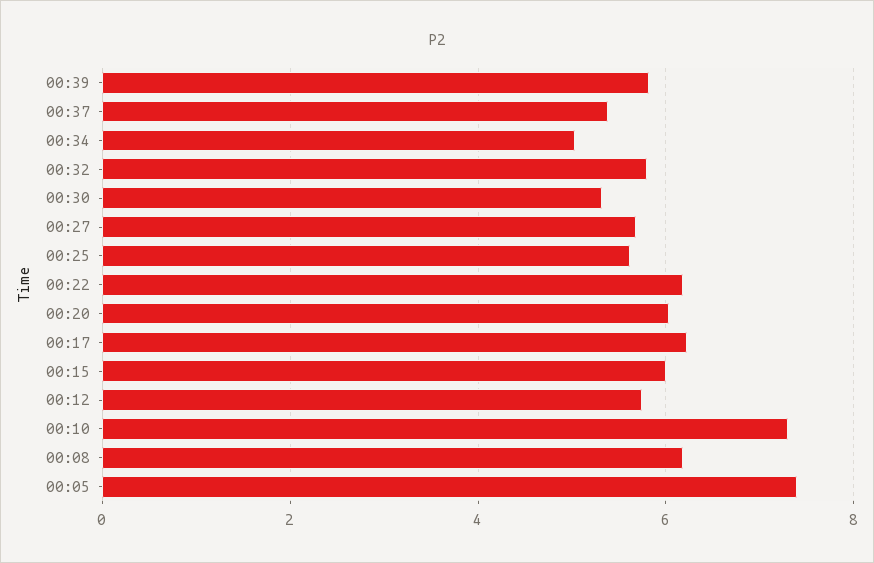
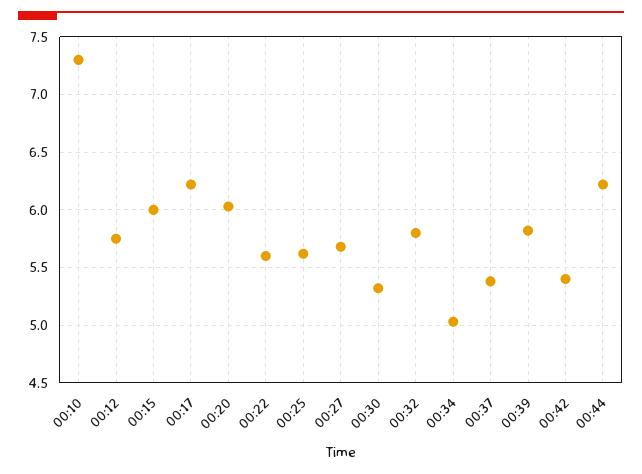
00:22: 6.2 -> 5.6
00:08: 6.2 -> none
00:05: 7.4 -> none
00:42: none -> 5.4
00:44: none -> 6.2

